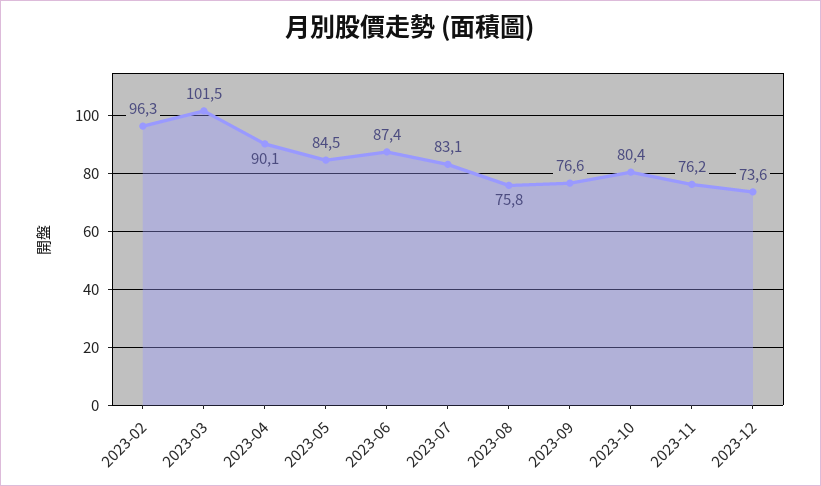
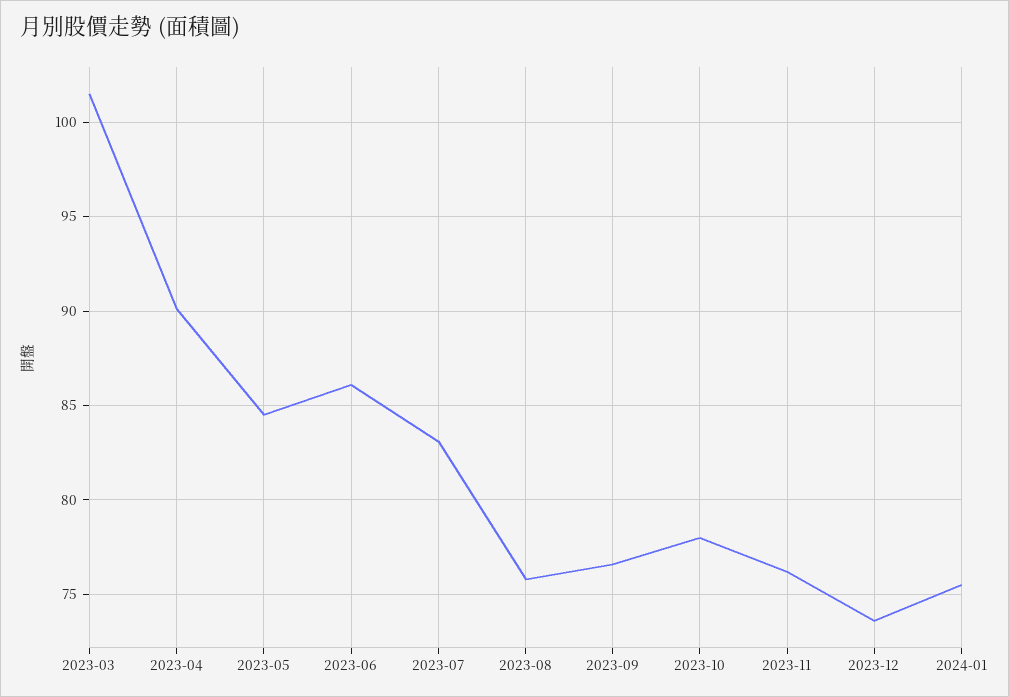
2023-02: 96.3 -> none
2023-06: 87.4 -> 86
2023-10: 80.4 -> 78
2024-01: none -> 75.5

